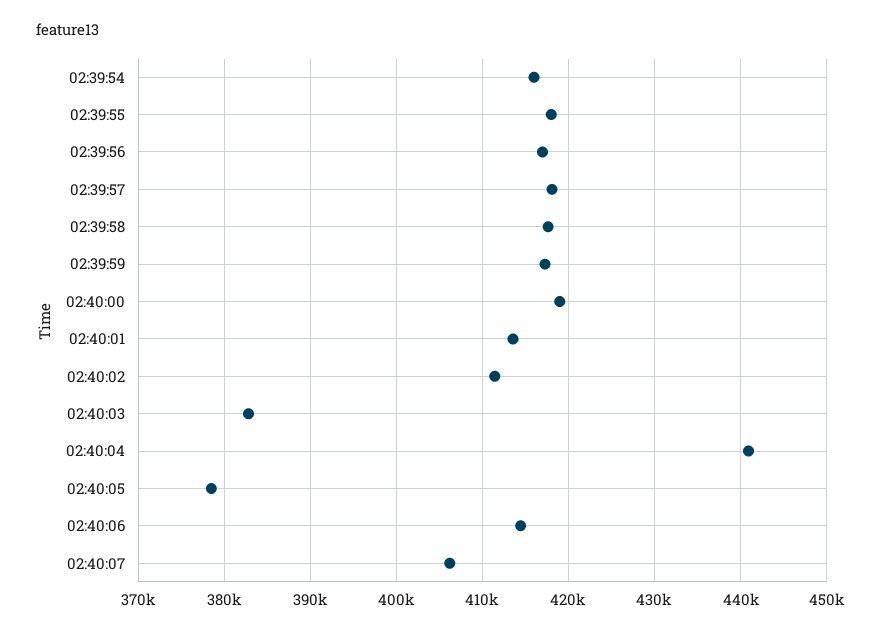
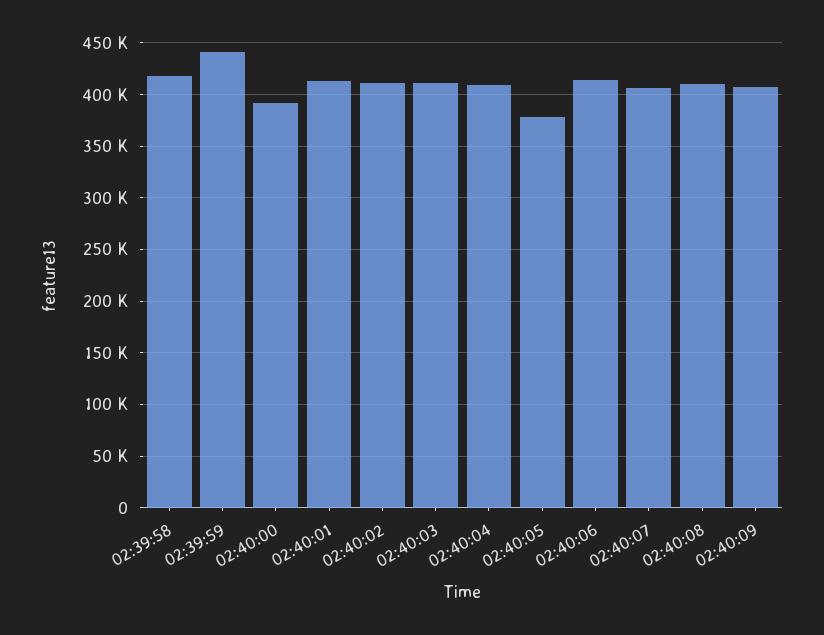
02:39:54: 416000 -> none
02:39:55: 418000 -> none
02:39:56: 417000 -> none
02:39:57: 418000 -> none
02:39:59: 417000 -> 440000
02:40:00: 419000 -> 390000
02:40:03: 383000 -> 410000
02:40:04: 441000 -> 410000
02:40:08: none -> 410000
02:40:09: none -> 410000

